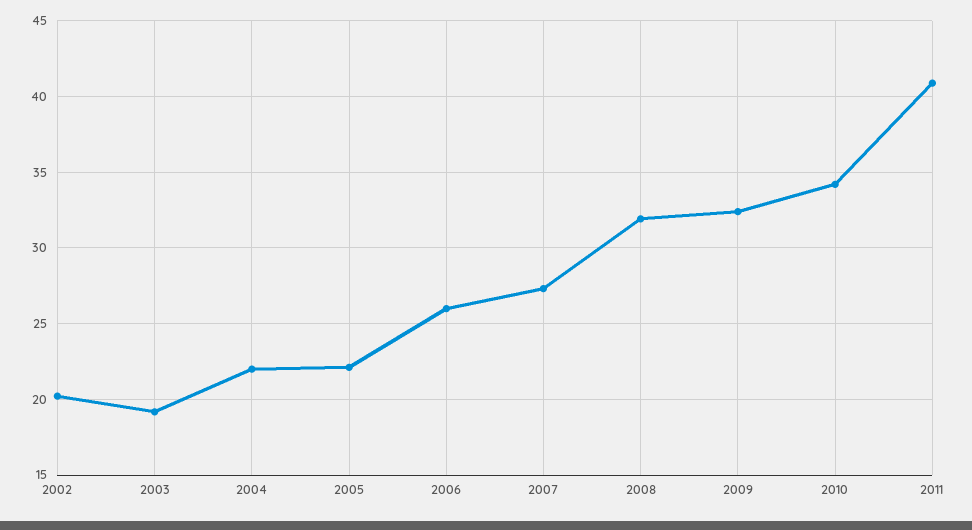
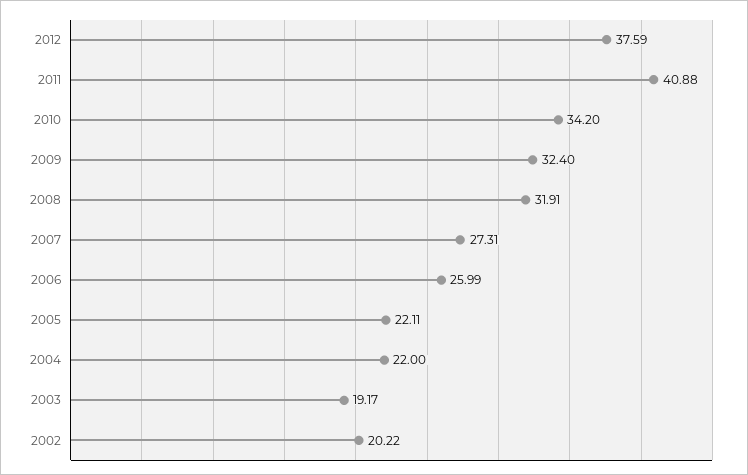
2012: none -> 37.59

